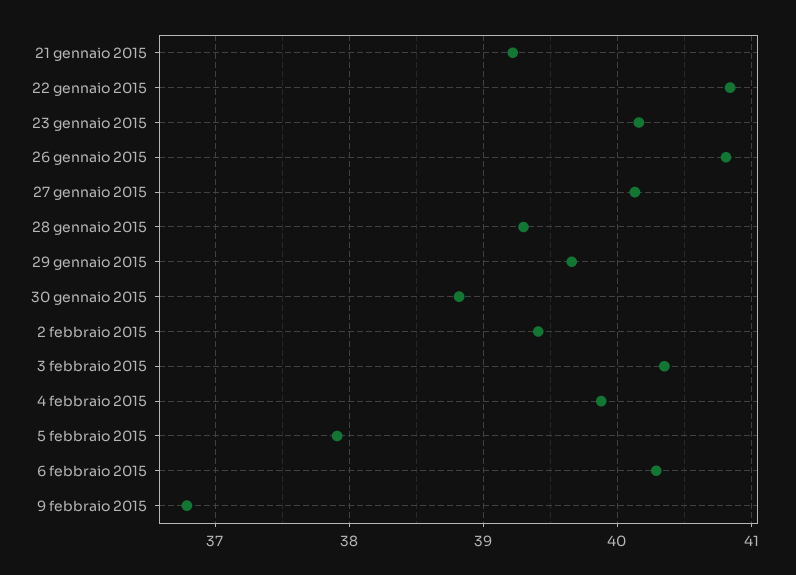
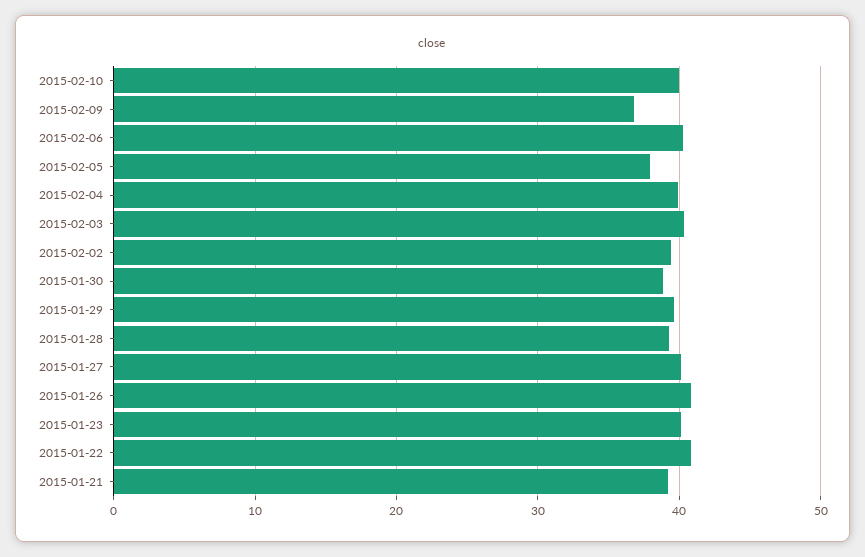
2015-02-10: none -> 40

